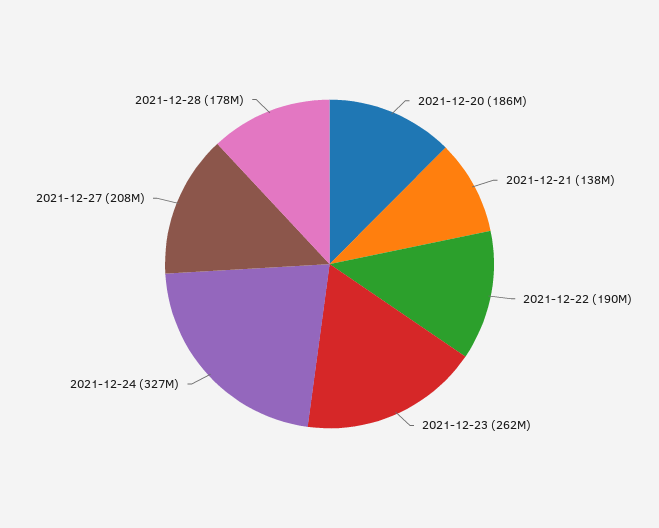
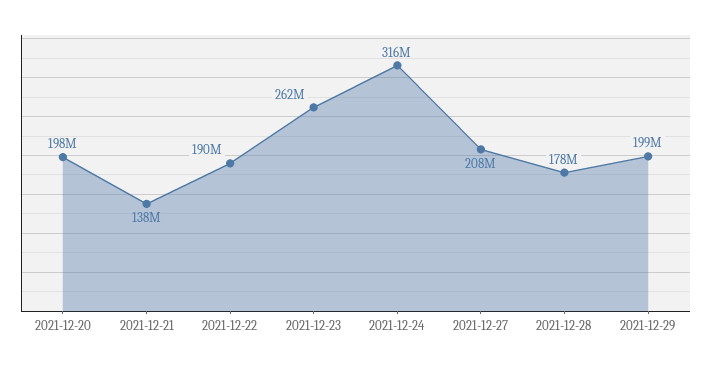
2021-12-20: 186000000 -> 198000000
2021-12-24: 327000000 -> 316000000
2021-12-29: none -> 199000000

